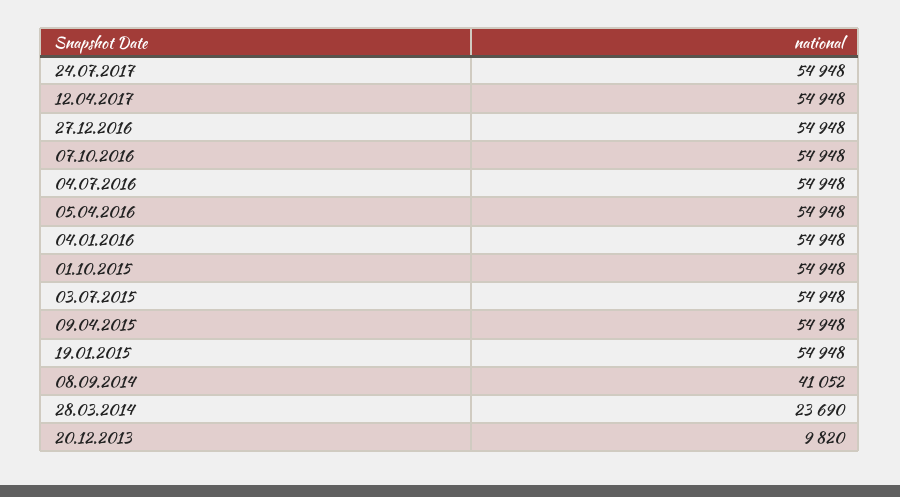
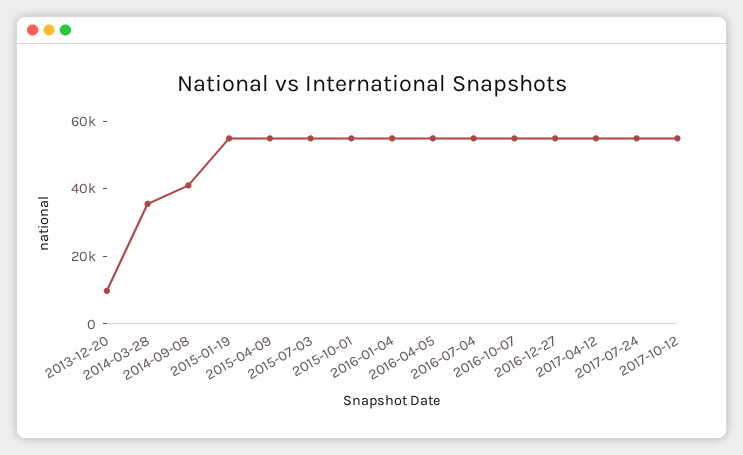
28.03.2014: 23690 -> 35000
2017-10-12: none -> 55000

